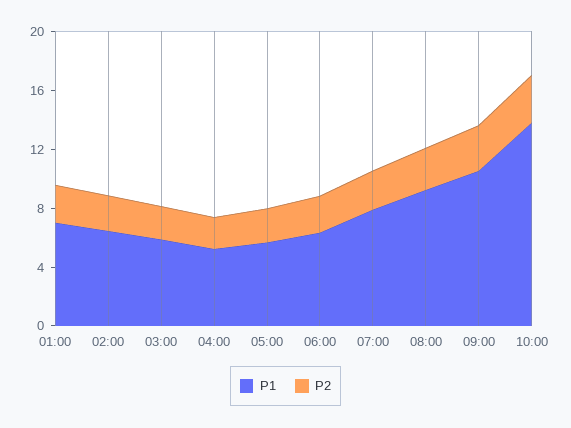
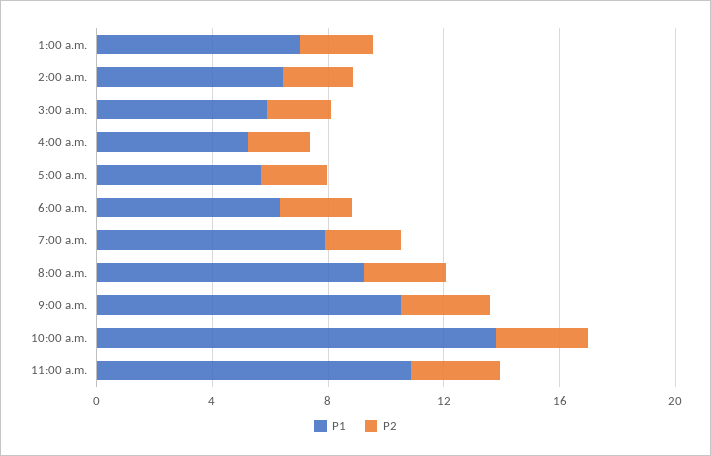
P1, 11:00 a.m.: none -> 11
P2, 11:00 a.m.: none -> 3

